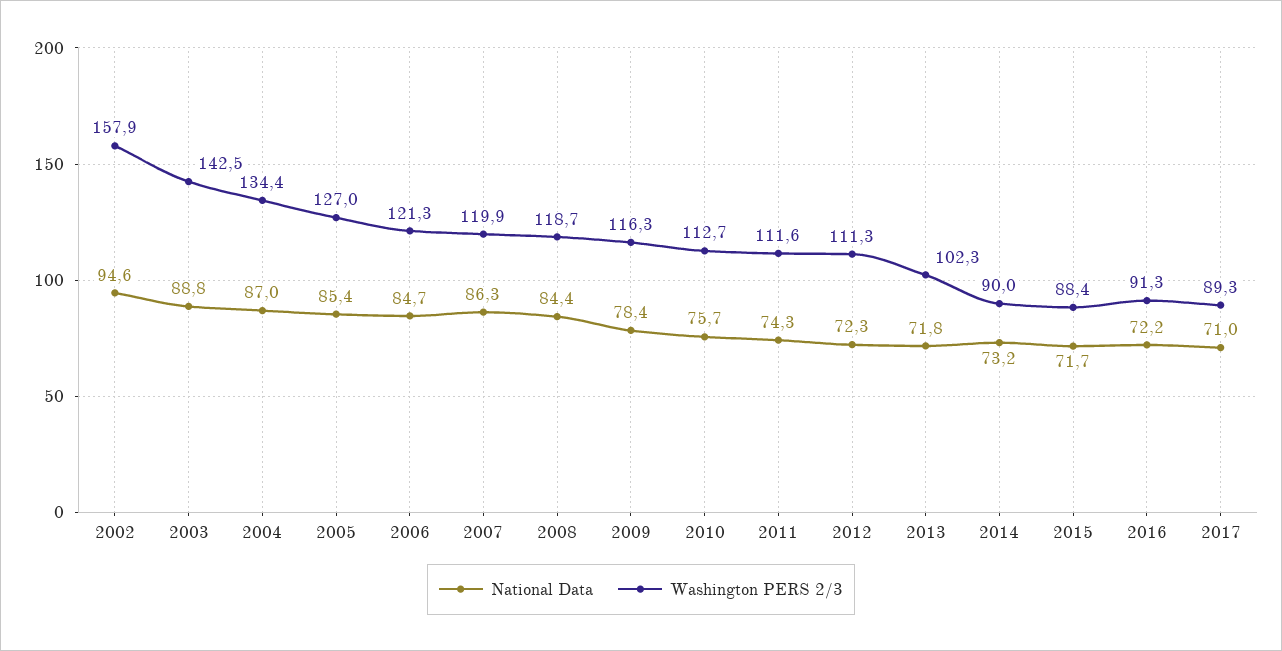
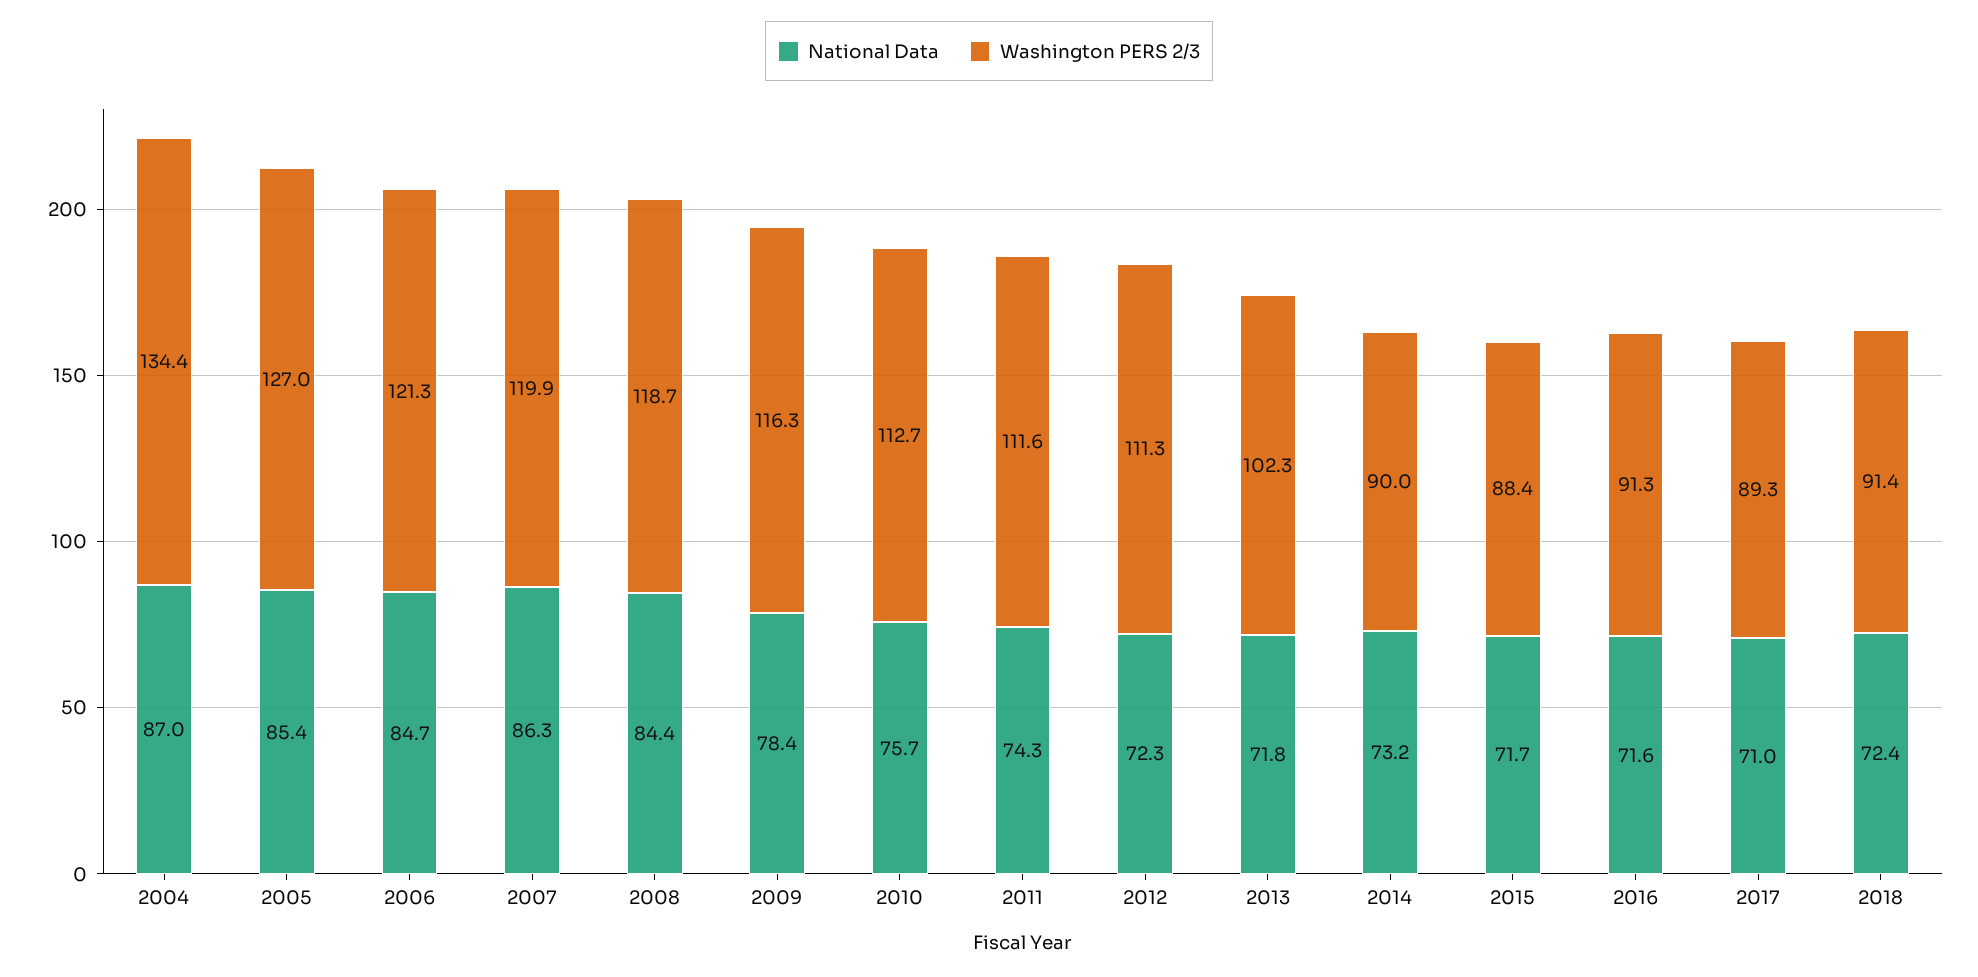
National Data, 2002: 94.6 -> none
Washington PERS 2/3, 2002: 157.9 -> none
National Data, 2003: 88.8 -> none
Washington PERS 2/3, 2003: 142.5 -> none
National Data, 2016: 72.2 -> 71.6
National Data, 2018: none -> 72.4
Washington PERS 2/3, 2018: none -> 91.4

